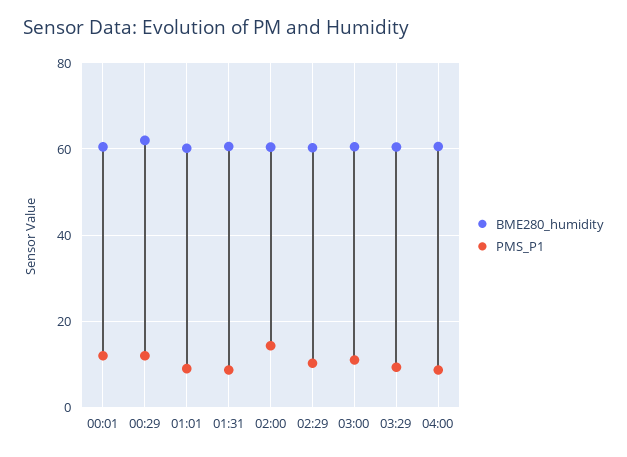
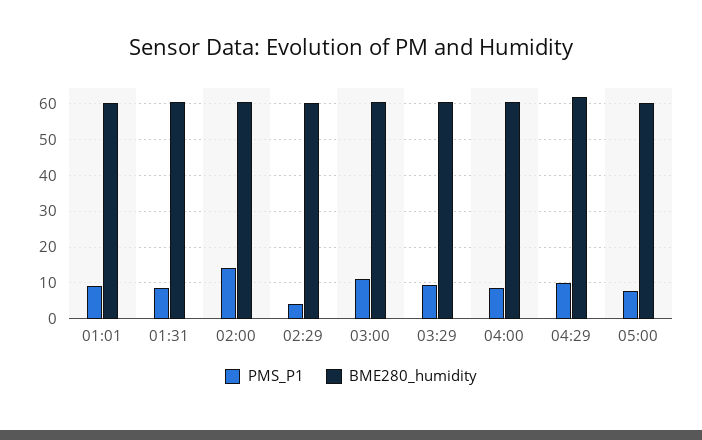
BME280_humidity, 00:01: 60 -> none
PMS_P1, 00:01: 12 -> none
BME280_humidity, 00:29: 62 -> none
PMS_P1, 00:29: 12 -> none
PMS_P1, 02:29: 10 -> 4
PMS_P1, 04:29: none -> 10
BME280_humidity, 04:29: none -> 62
PMS_P1, 05:00: none -> 8
BME280_humidity, 05:00: none -> 60

